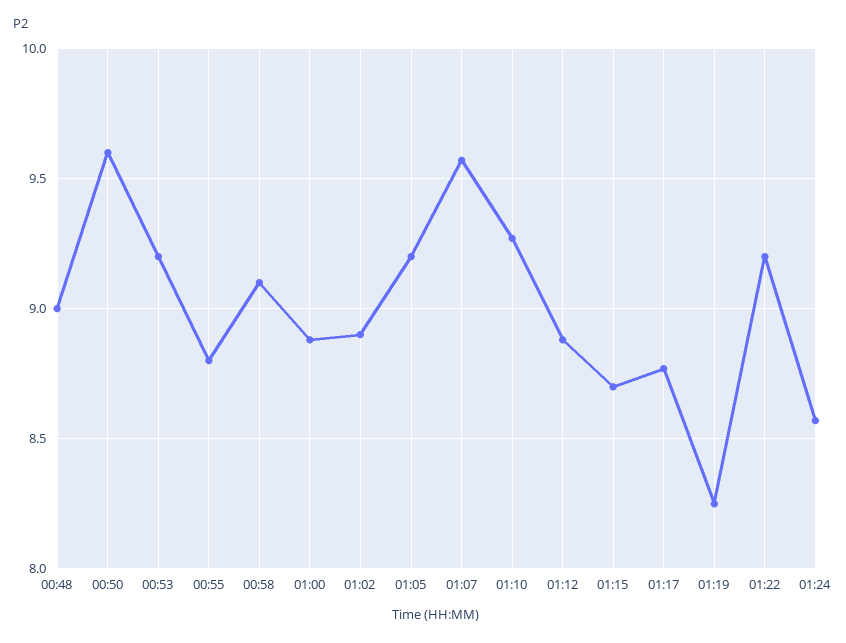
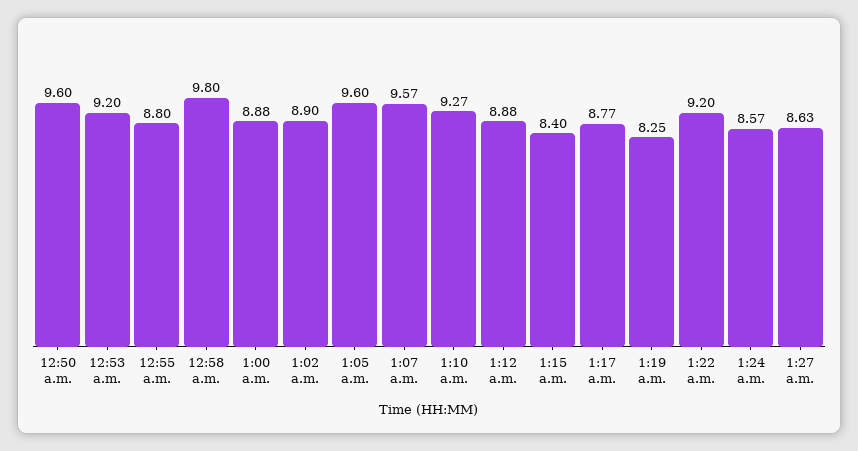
00:48: 9 -> none
00:58: 9.1 -> 9.8
01:05: 9.2 -> 9.6
01:15: 8.7 -> 8.4
1:27 a.m.: none -> 8.63

